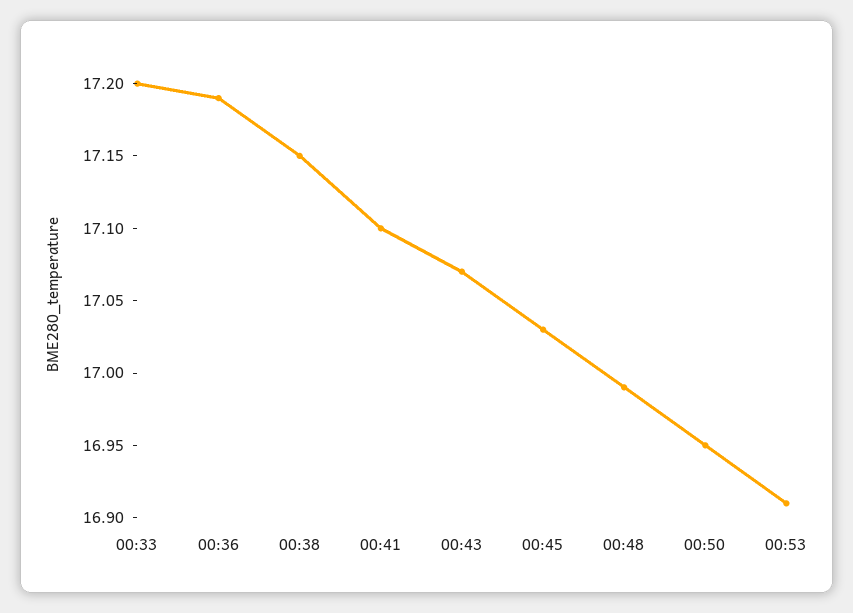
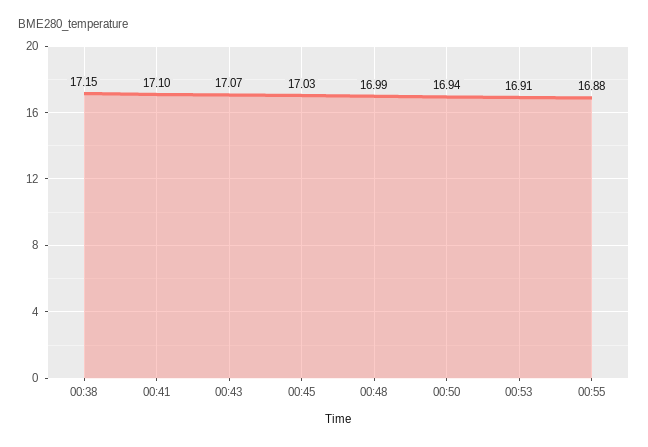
00:33: 17.2 -> none
00:36: 17.19 -> none
00:50: 16.95 -> 16.94
00:55: none -> 16.88

